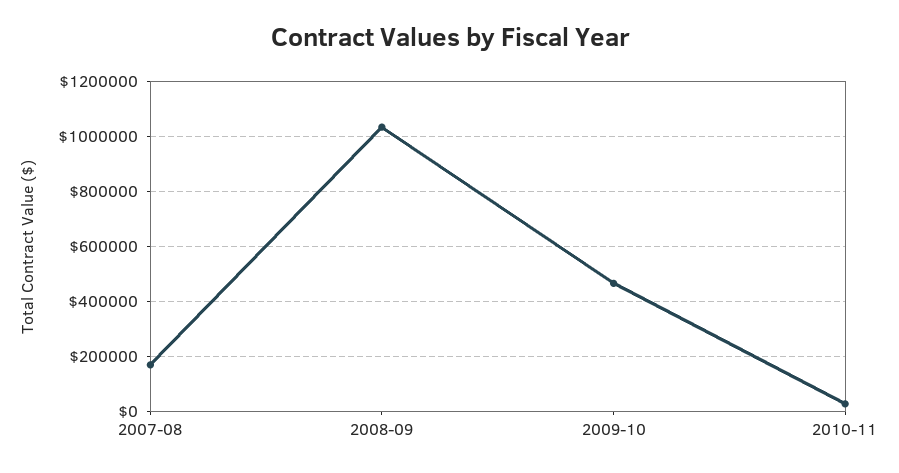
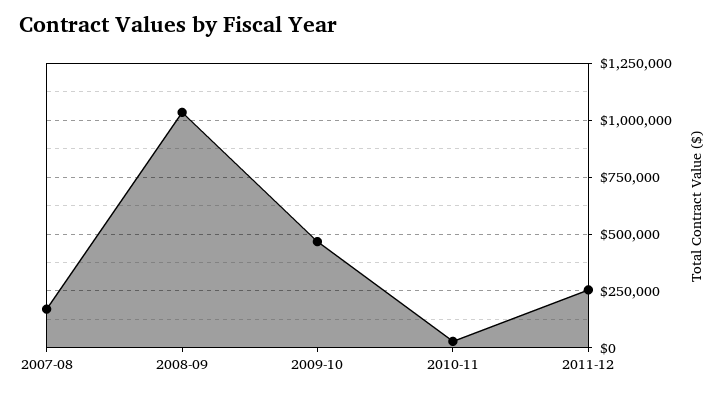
2011-12: none -> 250000

